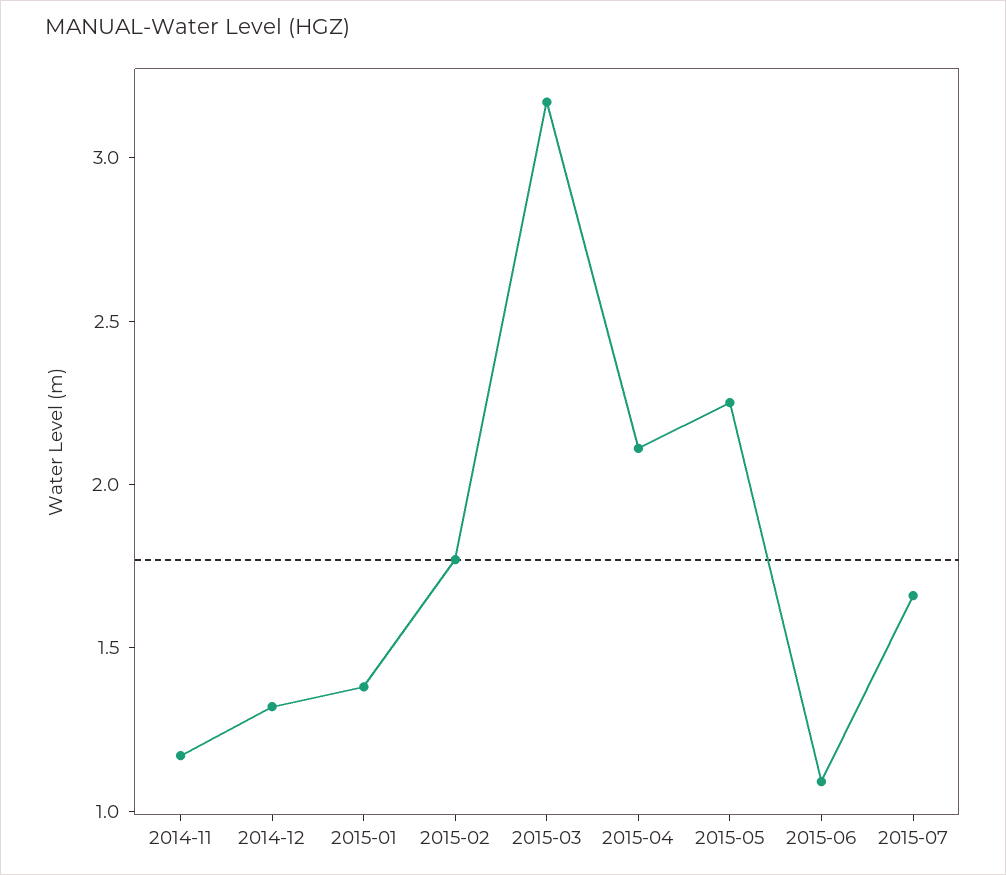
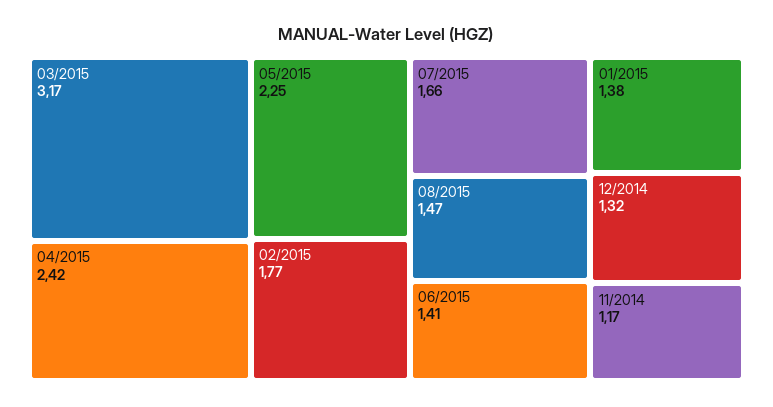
2015-04: 2.1 -> 2.42
2015-06: 1.1 -> 1.41
08/2015: none -> 1.47

